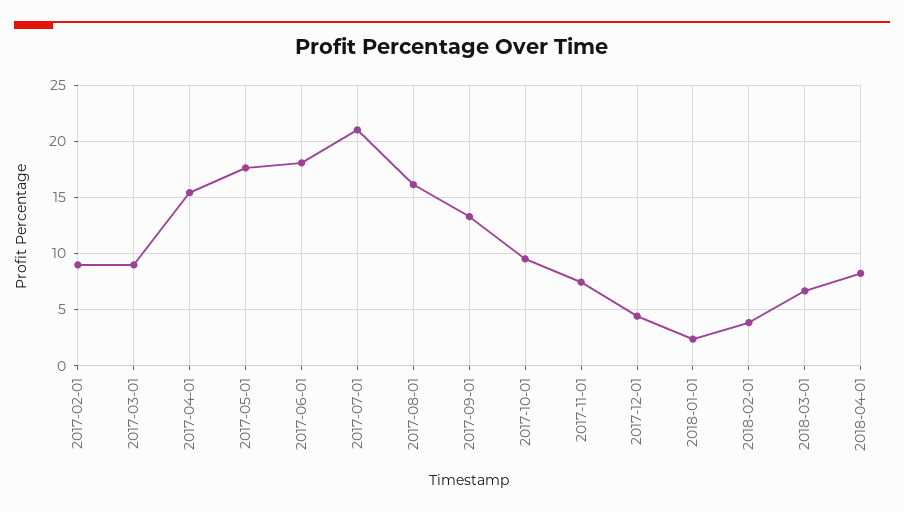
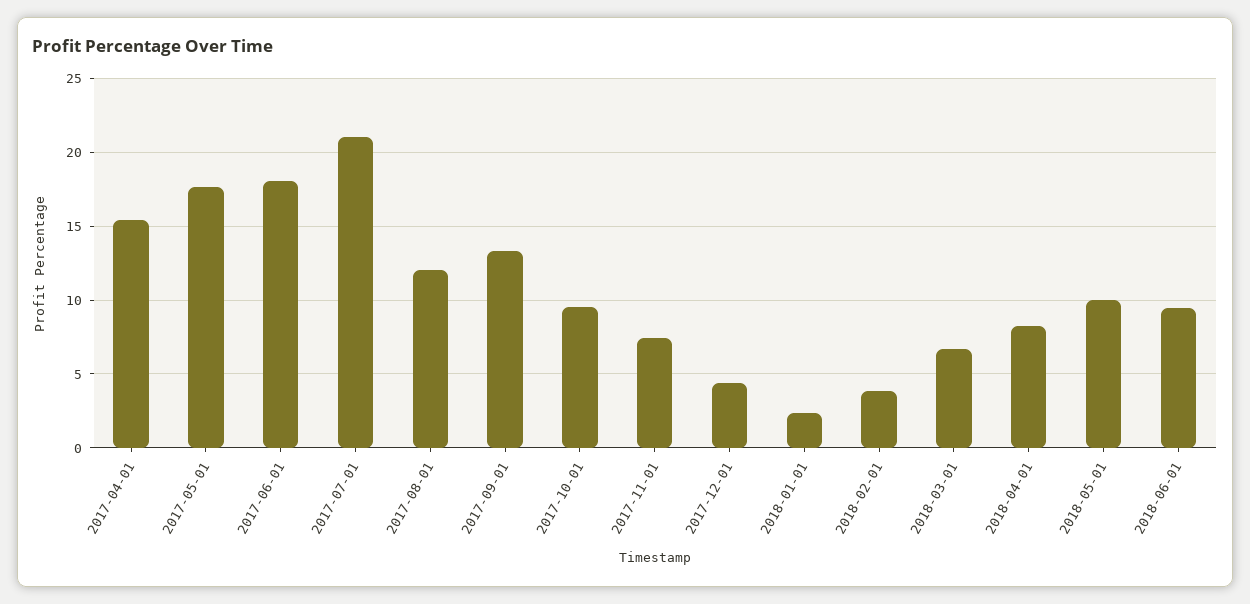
2017-02-01: 9 -> none
2017-03-01: 9 -> none
2017-08-01: 16 -> 12
2018-05-01: none -> 10
2018-06-01: none -> 9.5

